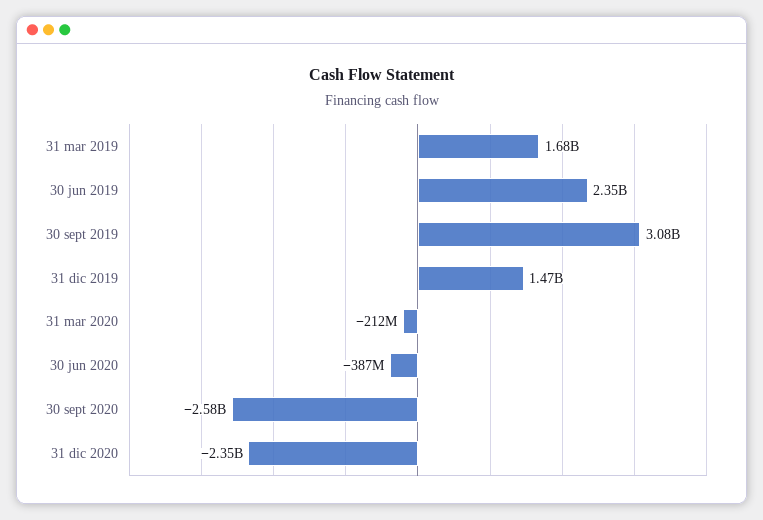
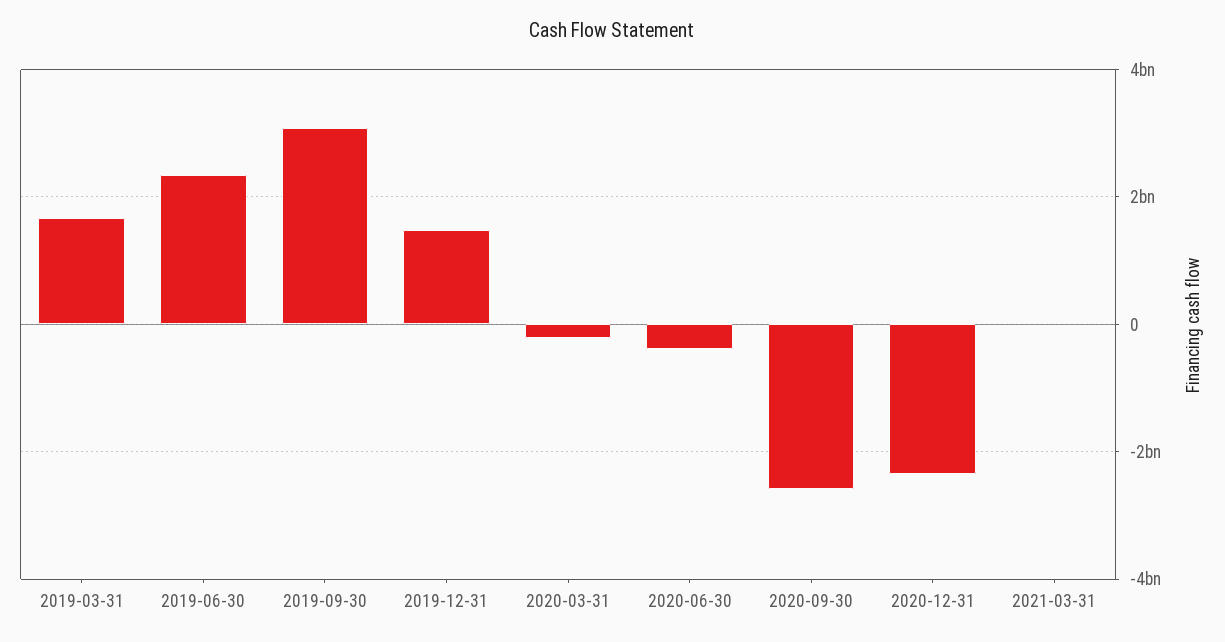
2021-03-31: none -> 0

